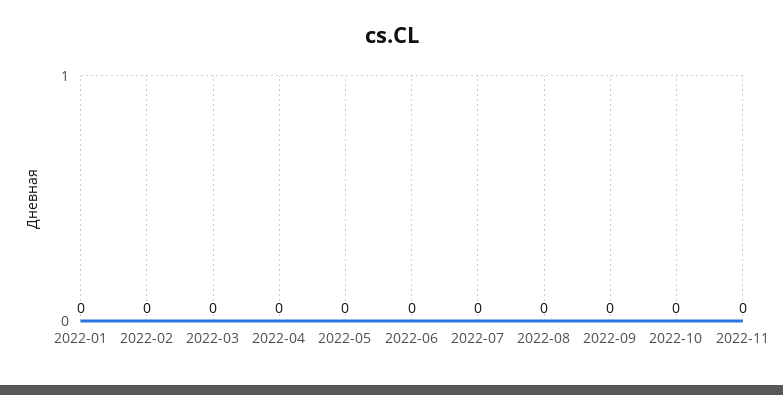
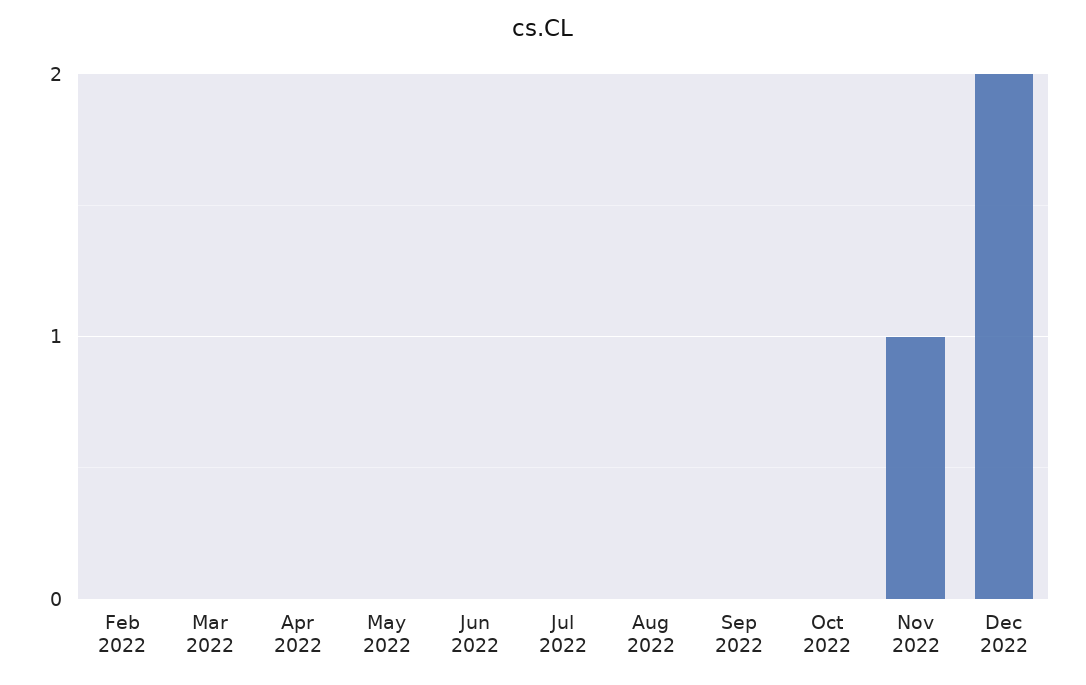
2022-01: 0 -> none
2022-11: 0 -> 1
Dec 2022: none -> 2

